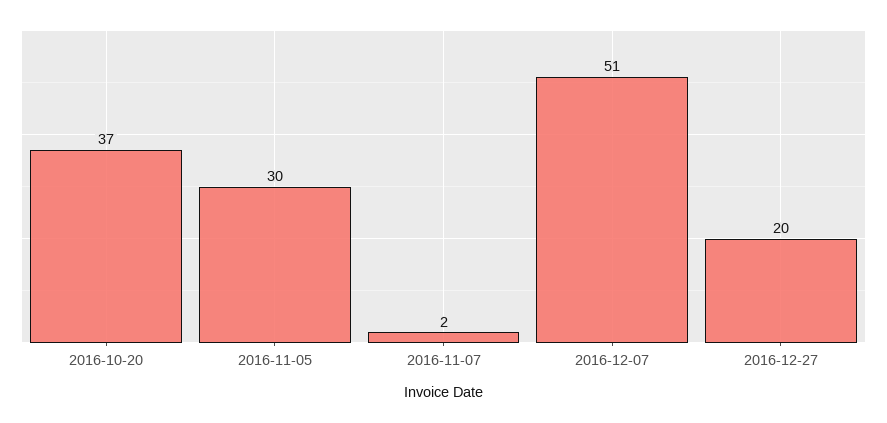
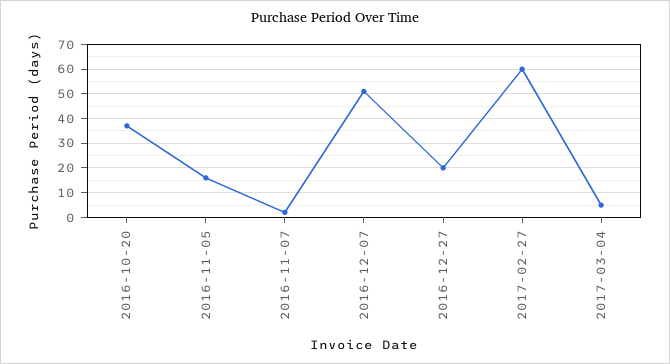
2016-11-05: 30 -> 15
2017-02-27: none -> 60
2017-03-04: none -> 5

